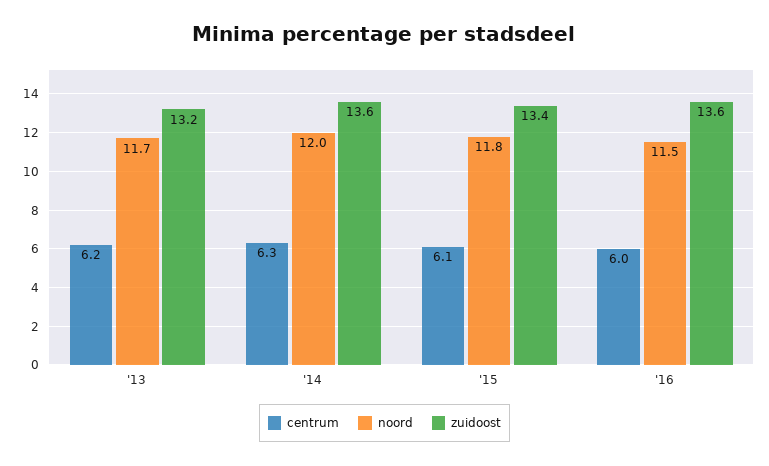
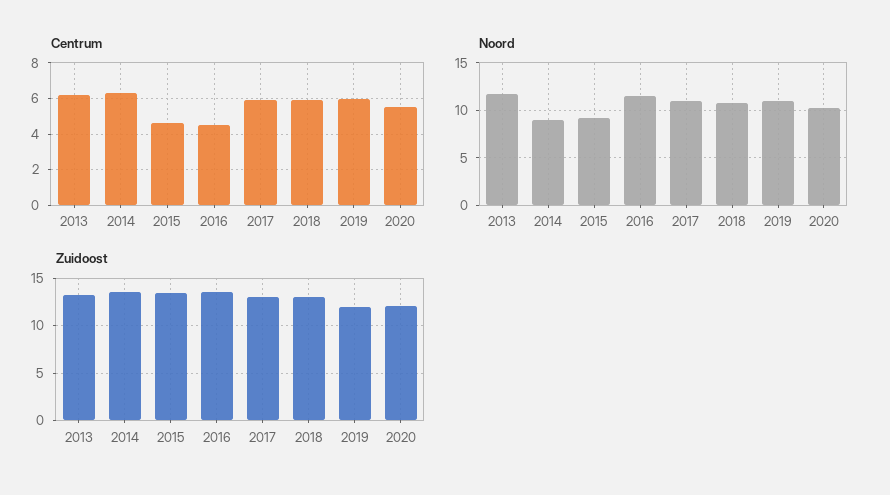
noord, '14: 12 -> 9
centrum, '15: 6.1 -> 4.5
noord, '15: 11.8 -> 9
centrum, '16: 6 -> 4.5
centrum, 2017: none -> 6
centrum, 2018: none -> 6
centrum, 2019: none -> 6
centrum, 2020: none -> 5.5
noord, 2017: none -> 11
noord, 2018: none -> 11
noord, 2019: none -> 11
noord, 2020: none -> 10
zuidoost, 2017: none -> 13
zuidoost, 2018: none -> 13
zuidoost, 2019: none -> 12
zuidoost, 2020: none -> 12

